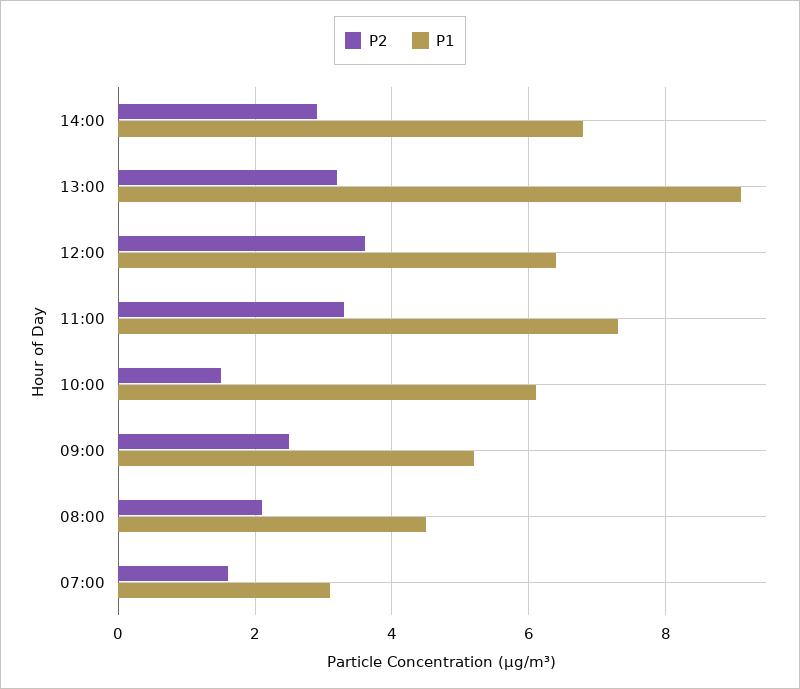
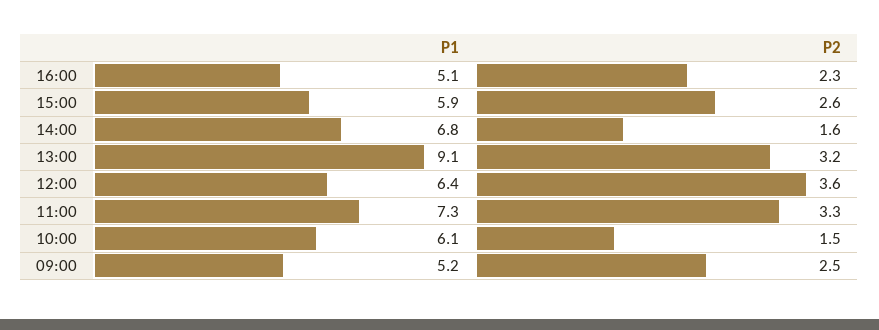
P2, 14:00: 3 -> 1.6
P2, 08:00: 2 -> none
P1, 08:00: 4.5 -> none
P2, 07:00: 1.5 -> none
P1, 07:00: 3 -> none
P1, 16:00: none -> 5.1
P2, 16:00: none -> 2.3
P1, 15:00: none -> 5.9
P2, 15:00: none -> 2.6

